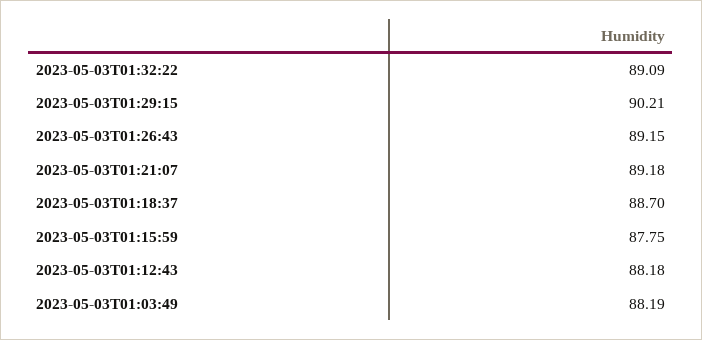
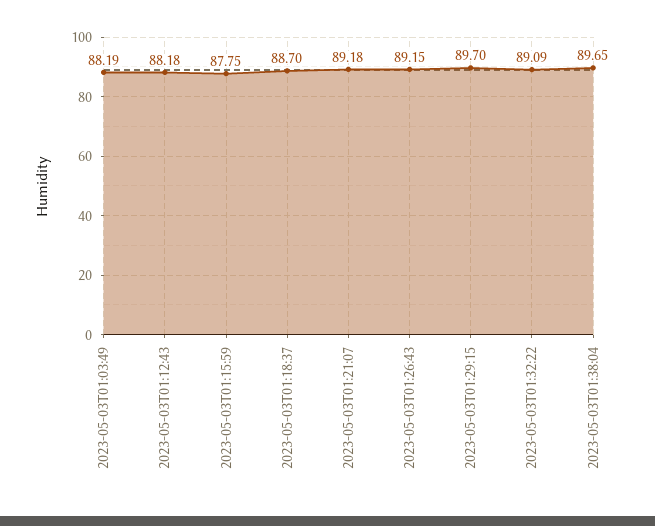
2023-05-03T01:29:15: 90.21 -> 89.7
2023-05-03T01:38:04: none -> 89.65

